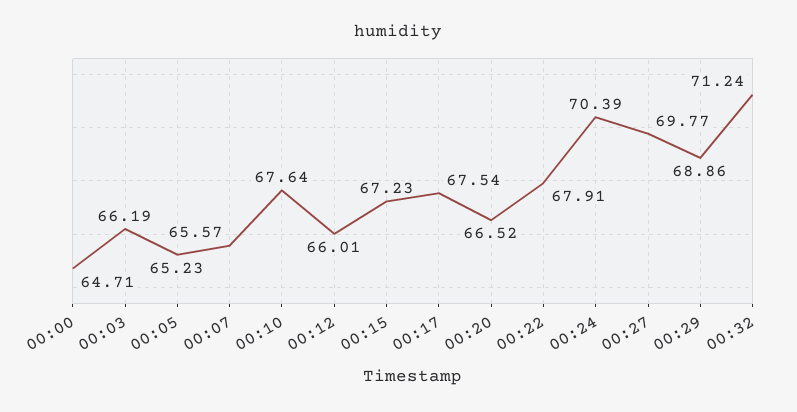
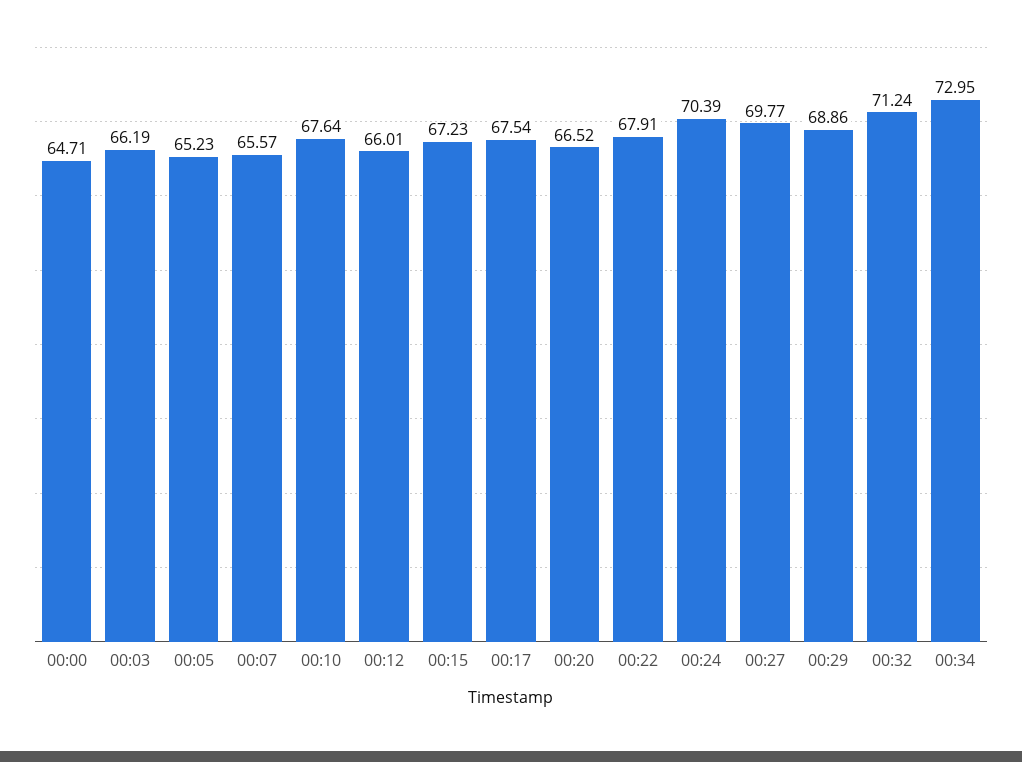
00:34: none -> 72.95

